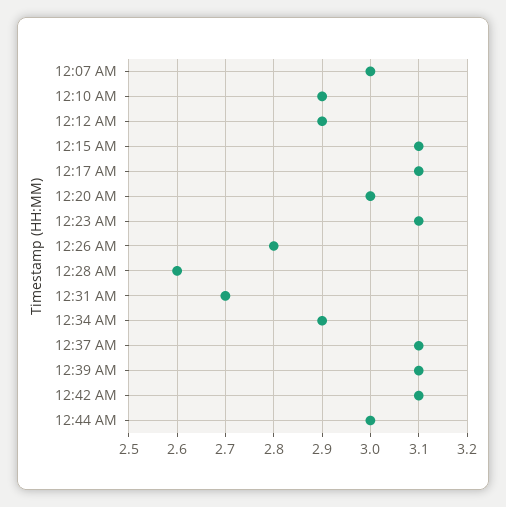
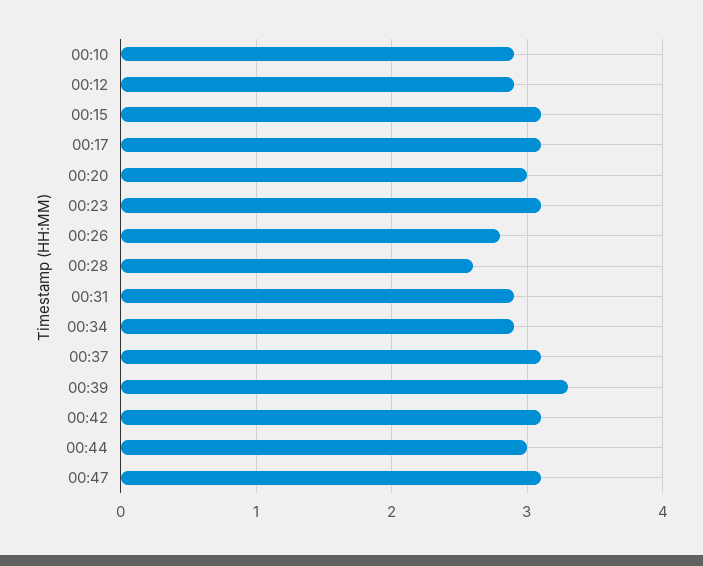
12:07 AM: 3 -> none
12:31 AM: 2.7 -> 2.9
12:39 AM: 3.1 -> 3.3
00:47: none -> 3.1

